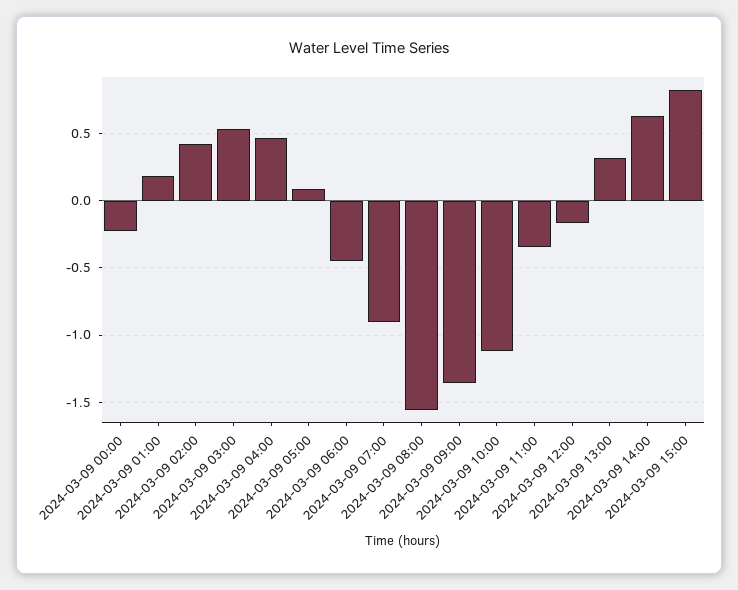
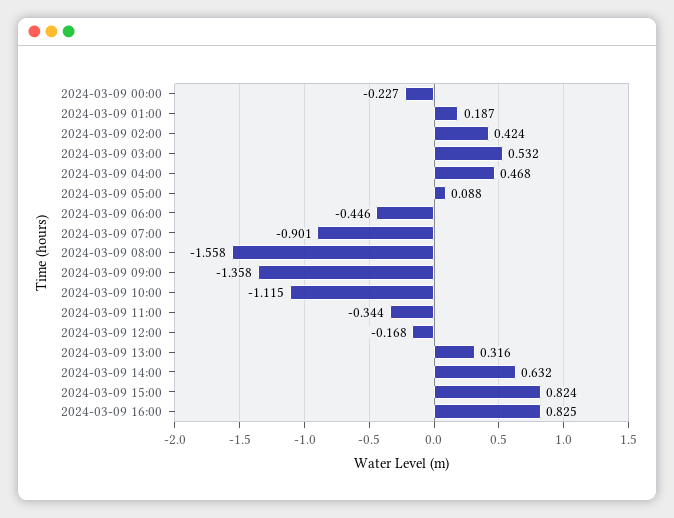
2024-03-09 16:00: none -> 0.825

